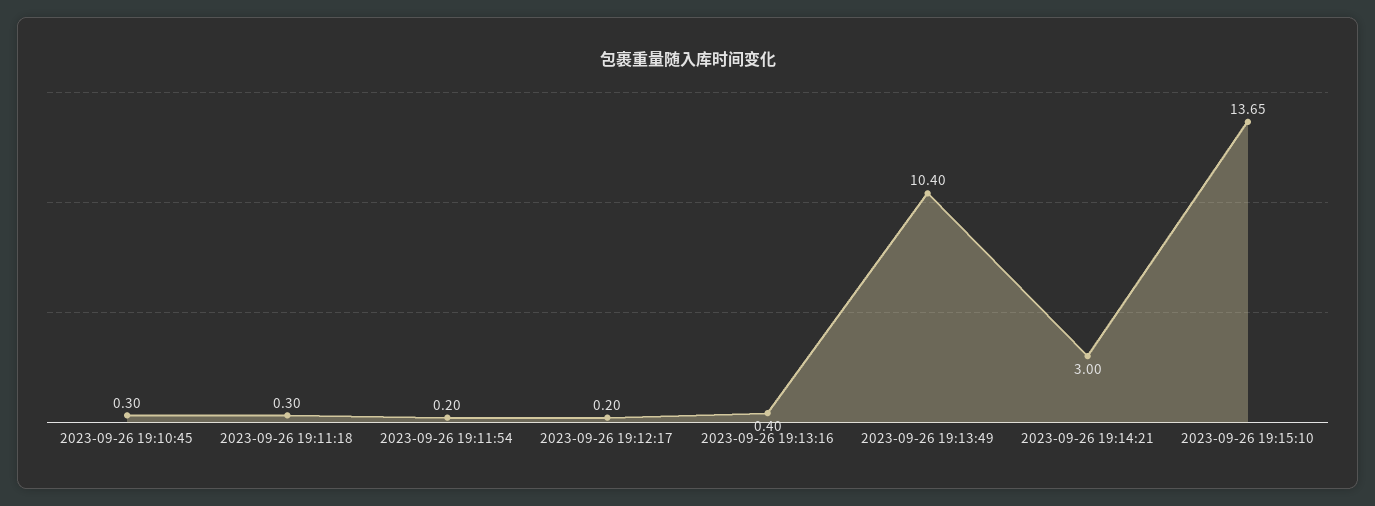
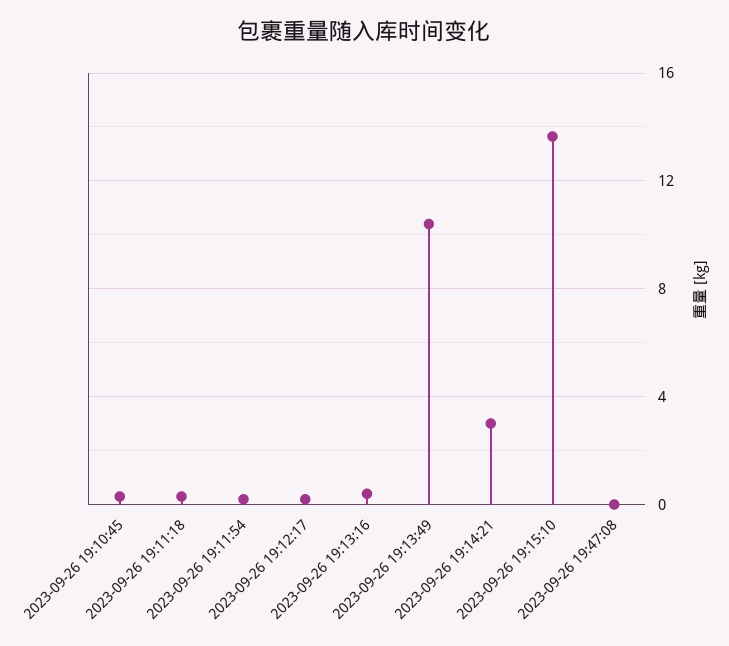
2023-09-26 19:47:08: none -> 0

